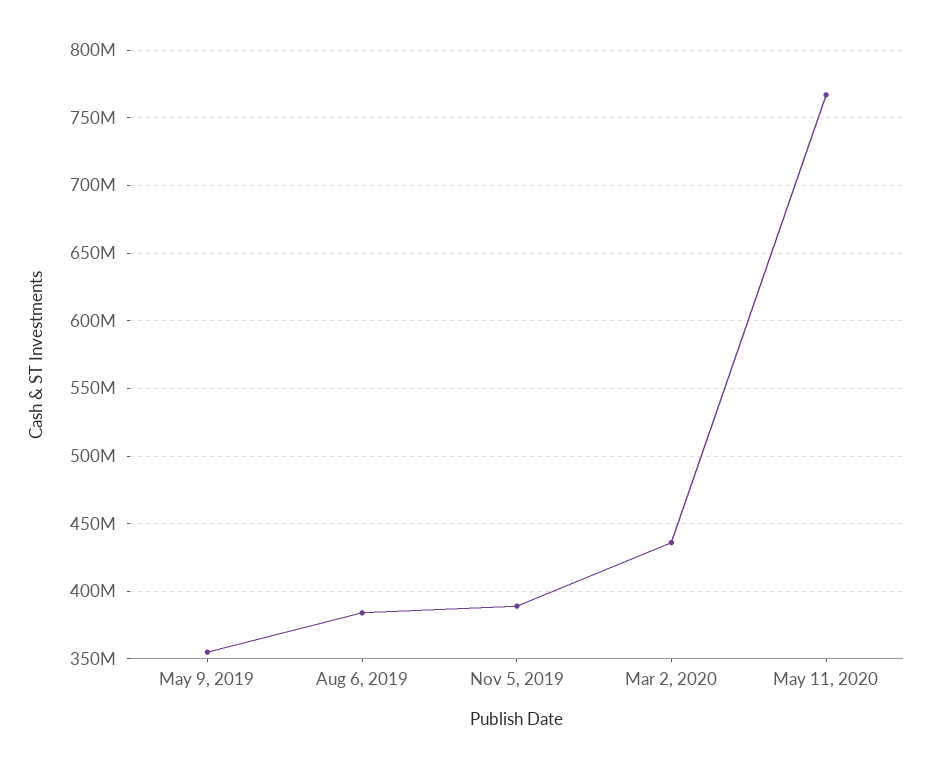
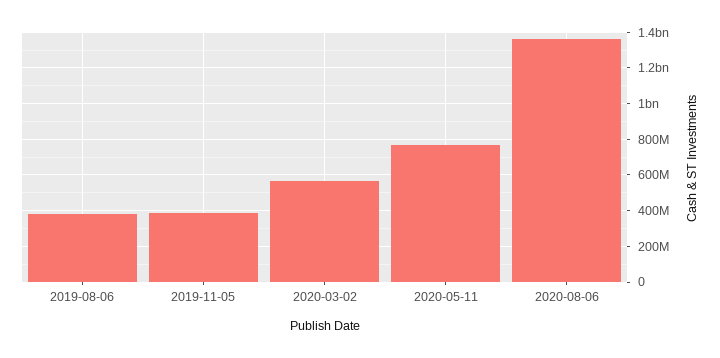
May 9, 2019: 355000000 -> none
Mar 2, 2020: 435000000 -> 550000000
2020-08-06: none -> 1350000000

